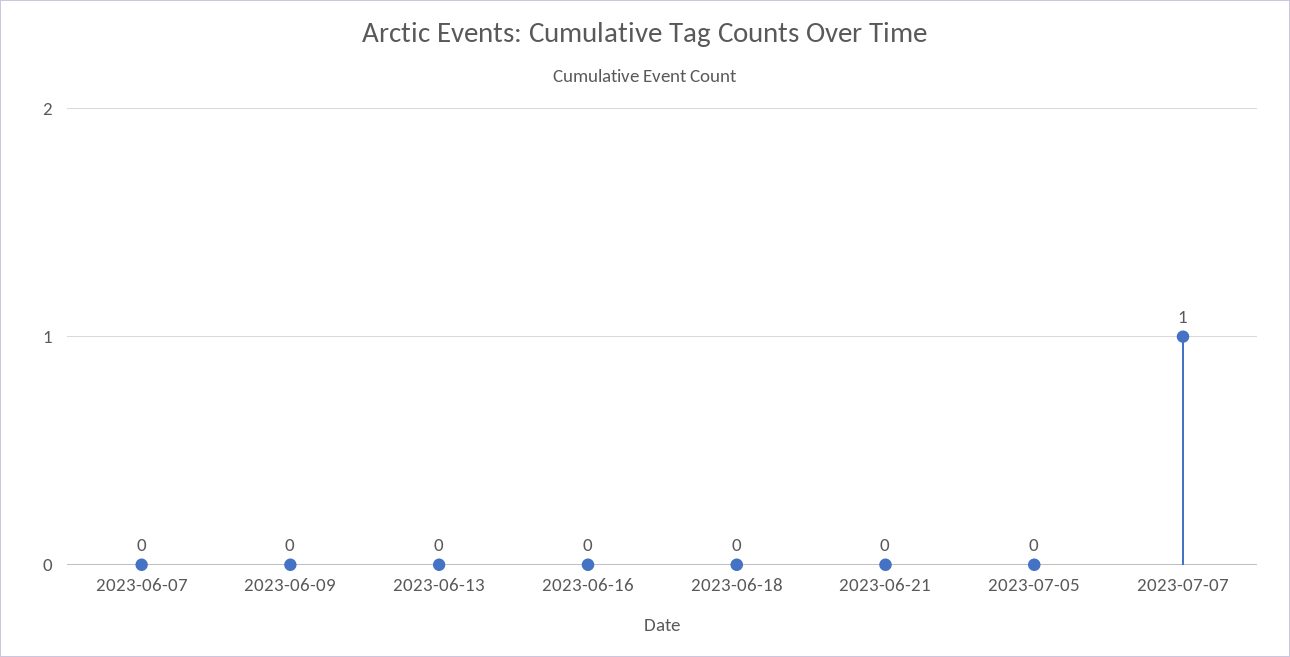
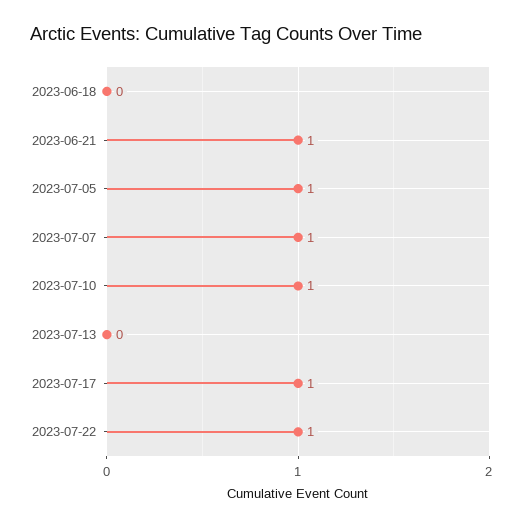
2023-06-07: 0 -> none
2023-06-09: 0 -> none
2023-06-13: 0 -> none
2023-06-16: 0 -> none
2023-06-21: 0 -> 1
2023-07-05: 0 -> 1
2023-07-10: none -> 1
2023-07-13: none -> 0
2023-07-17: none -> 1
2023-07-22: none -> 1

